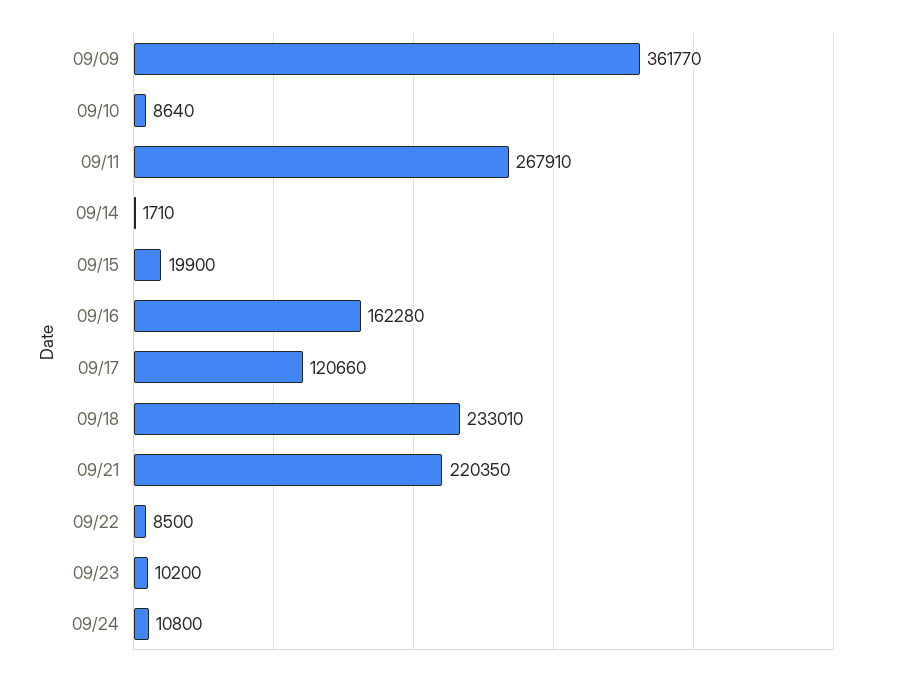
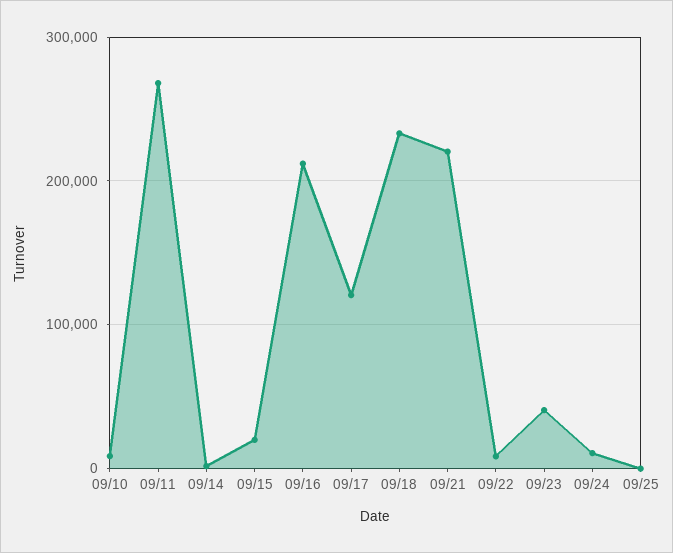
09/09: 361770 -> none
09/16: 162280 -> 210000
09/23: 10200 -> 40000
09/25: none -> 0

